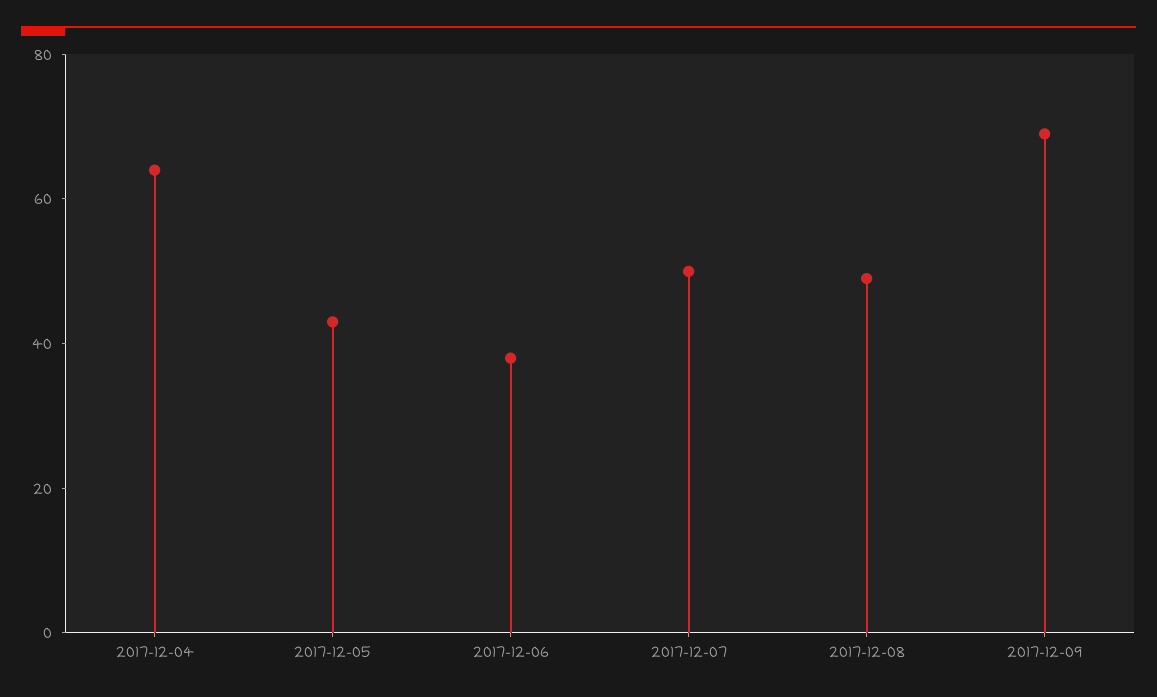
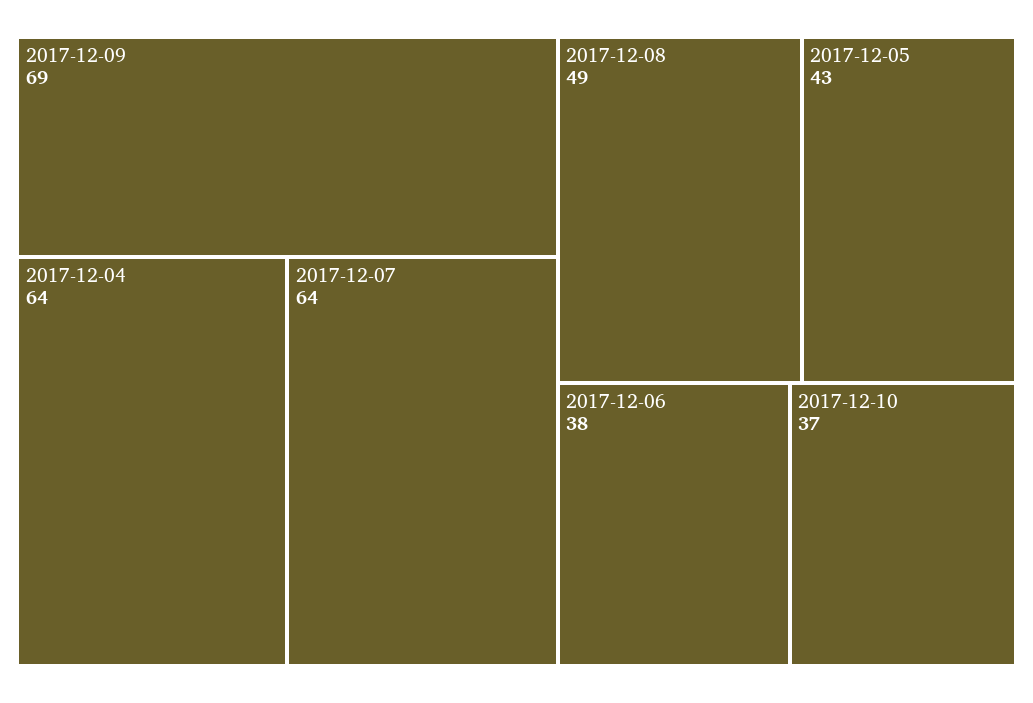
2017-12-07: 50 -> 64
2017-12-10: none -> 37

